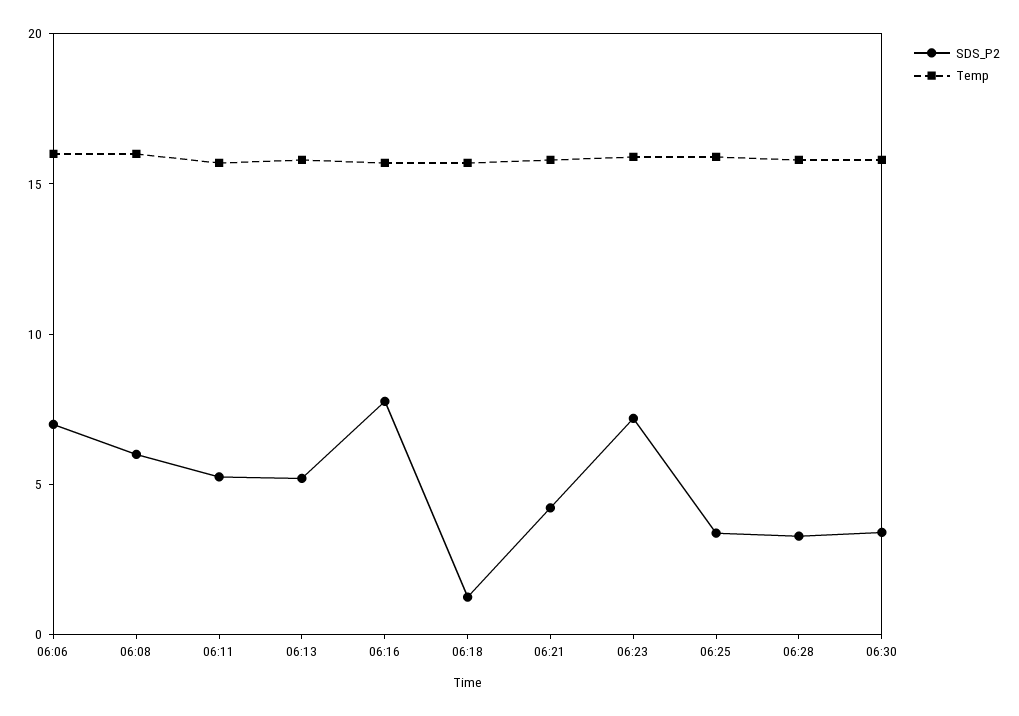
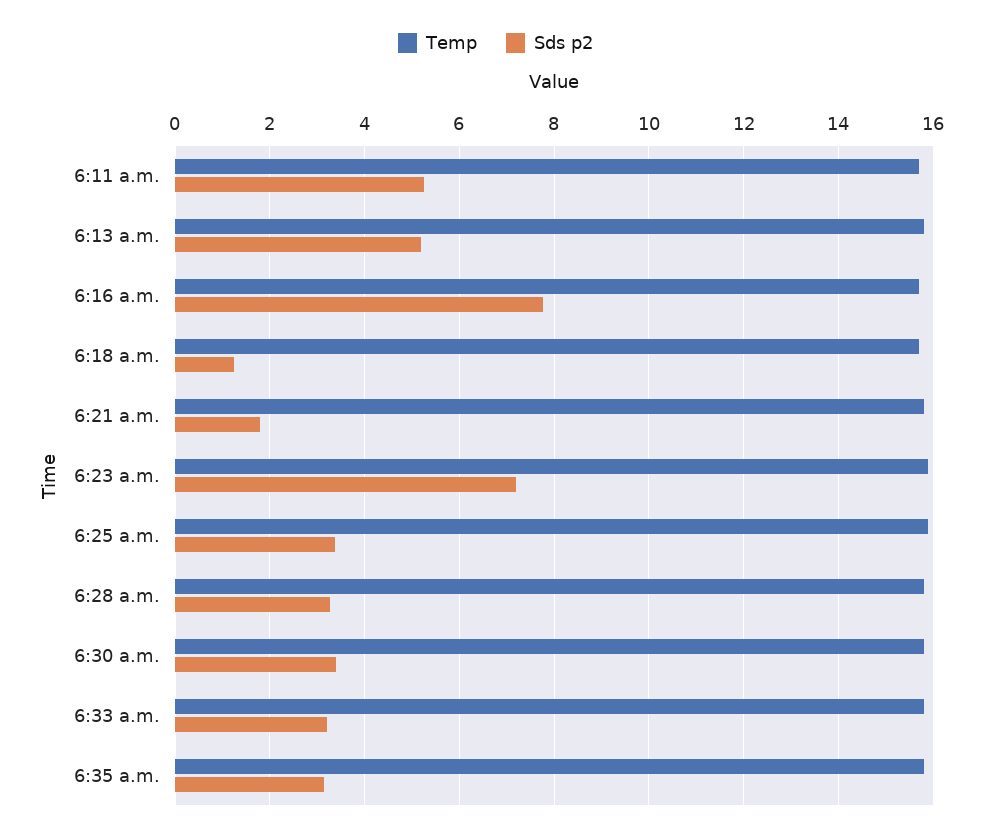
SDS_P2, 06:06: 7 -> none
Temp, 06:06: 16 -> none
SDS_P2, 06:08: 6 -> none
Temp, 06:08: 16 -> none
SDS_P2, 06:21: 4 -> 1.8
Temp, 6:33 a.m.: none -> 15.8
SDS_P2, 6:33 a.m.: none -> 3.2
Temp, 6:35 a.m.: none -> 15.8
SDS_P2, 6:35 a.m.: none -> 3.2

